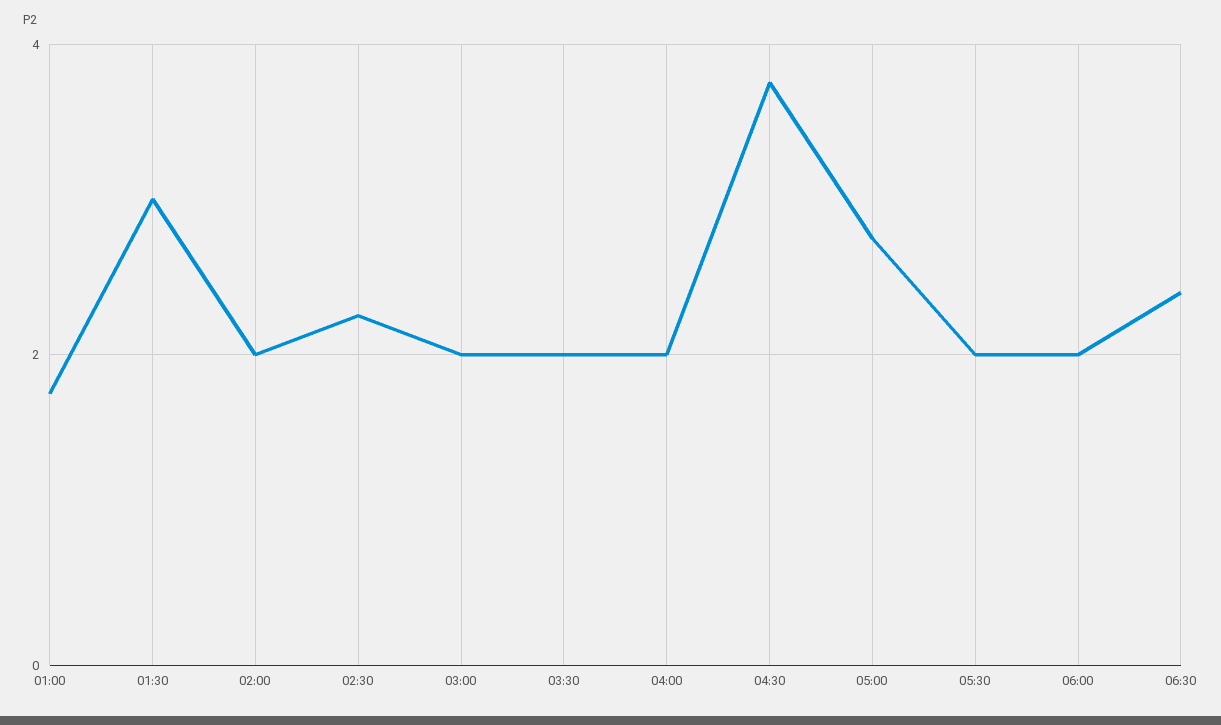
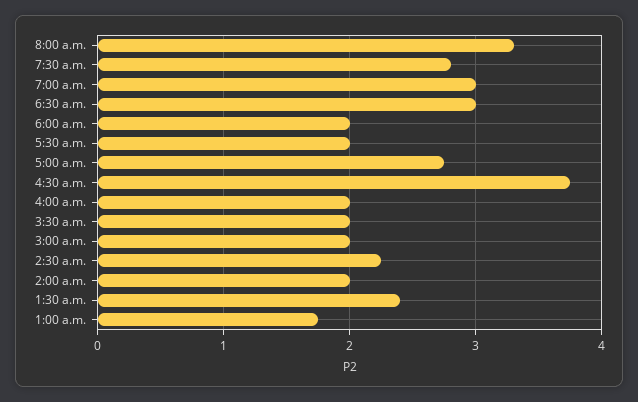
01:30: 3 -> 2.4
06:30: 2.4 -> 3
8:00 a.m.: none -> 3.3
7:30 a.m.: none -> 2.8
7:00 a.m.: none -> 3

